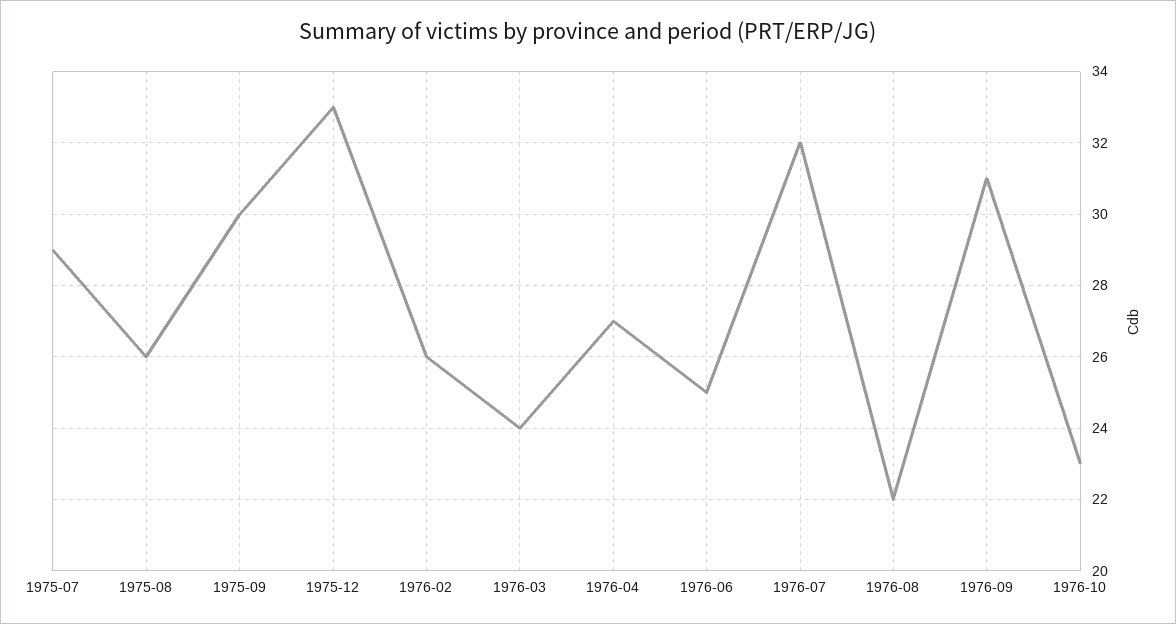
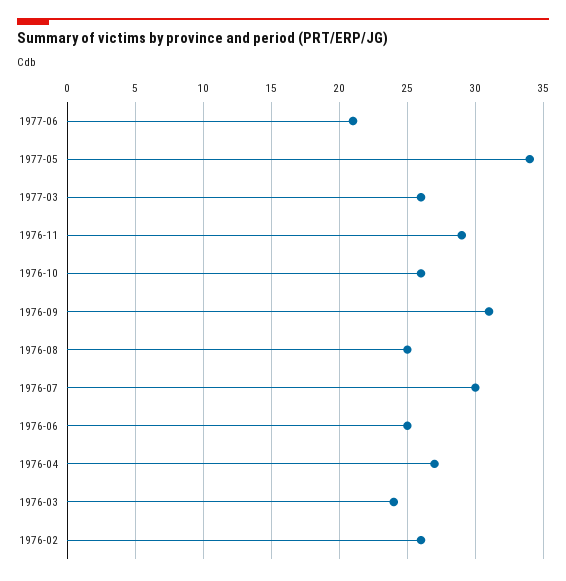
1975-07: 29 -> none
1975-08: 26 -> none
1975-09: 30 -> none
1975-12: 33 -> none
1976-07: 32 -> 30
1976-08: 22 -> 25
1976-10: 23 -> 26
1977-06: none -> 21
1977-05: none -> 34
1977-03: none -> 26
1976-11: none -> 29

